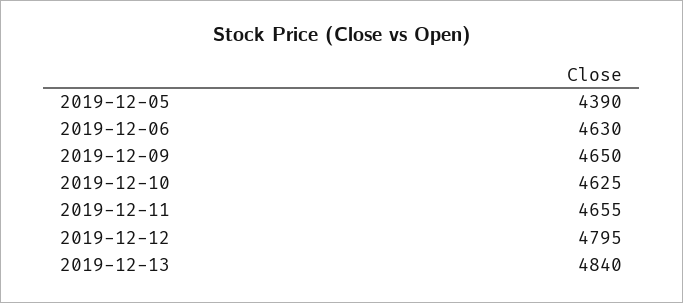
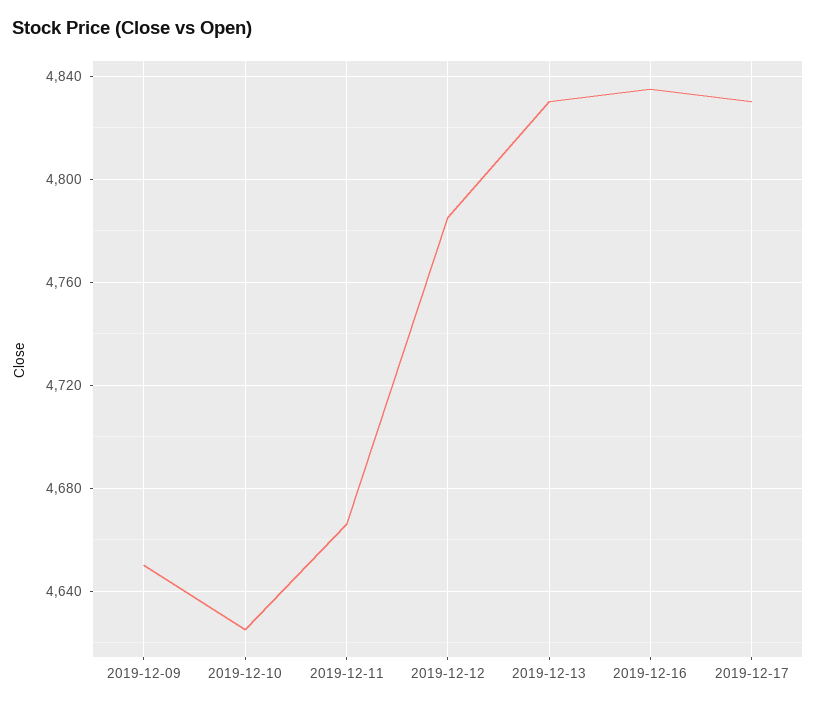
2019-12-05: 4390 -> none
2019-12-06: 4630 -> none
2019-12-11: 4655 -> 4665
2019-12-12: 4795 -> 4785
2019-12-13: 4840 -> 4830
2019-12-16: none -> 4835
2019-12-17: none -> 4830

